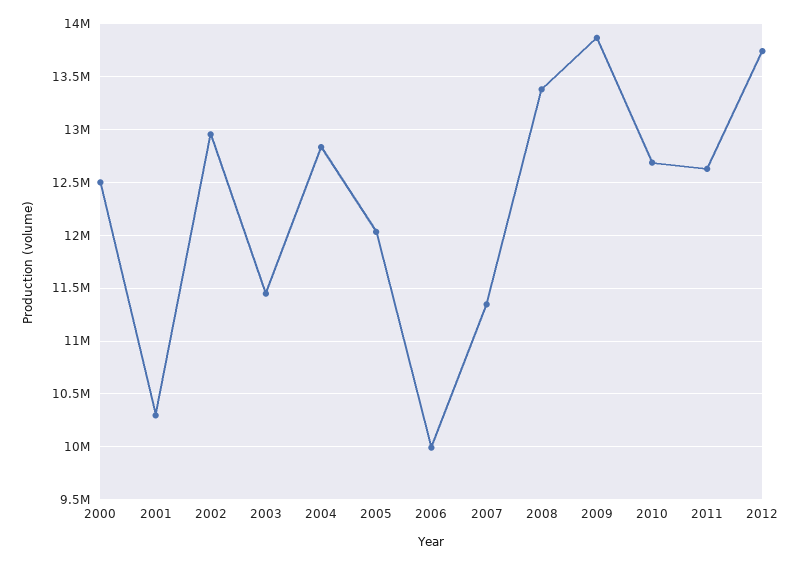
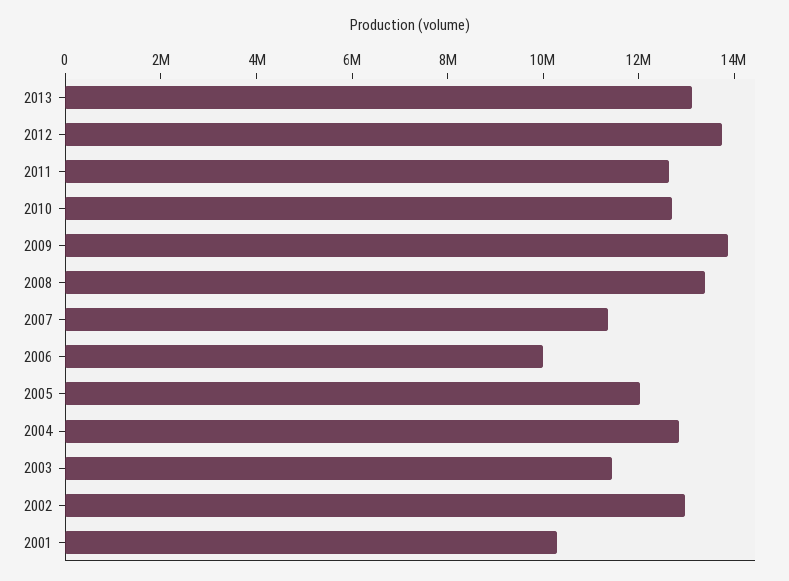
2000: 12500000 -> none
2013: none -> 13000000

